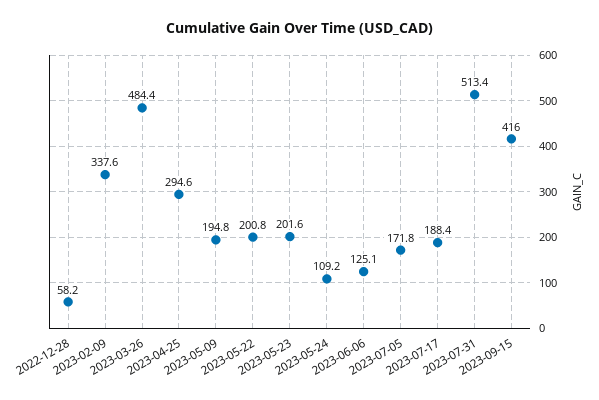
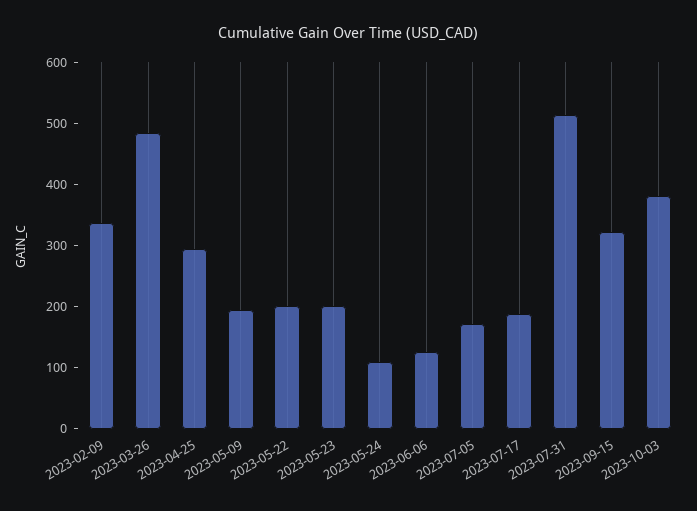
2022-12-28: 58.2 -> none
2023-09-15: 416 -> 320
2023-10-03: none -> 380

